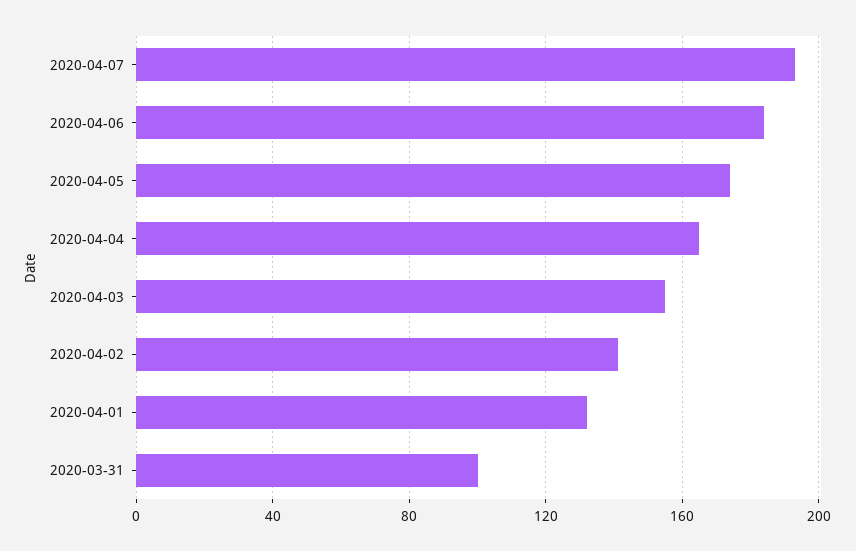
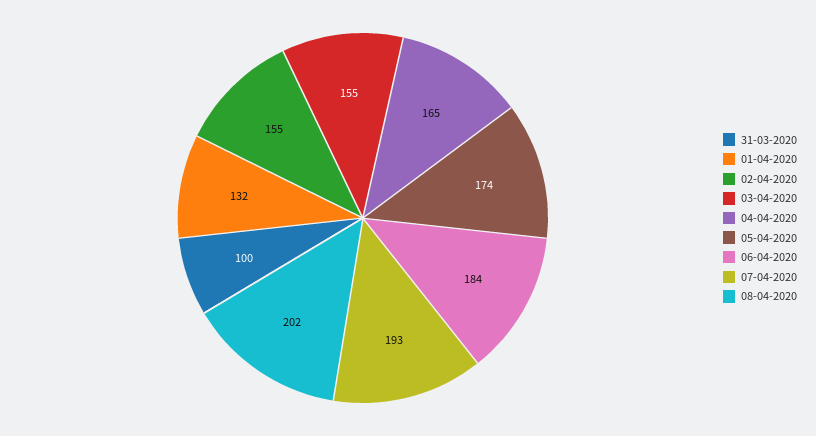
2020-04-02: 140 -> 155
08-04-2020: none -> 202

